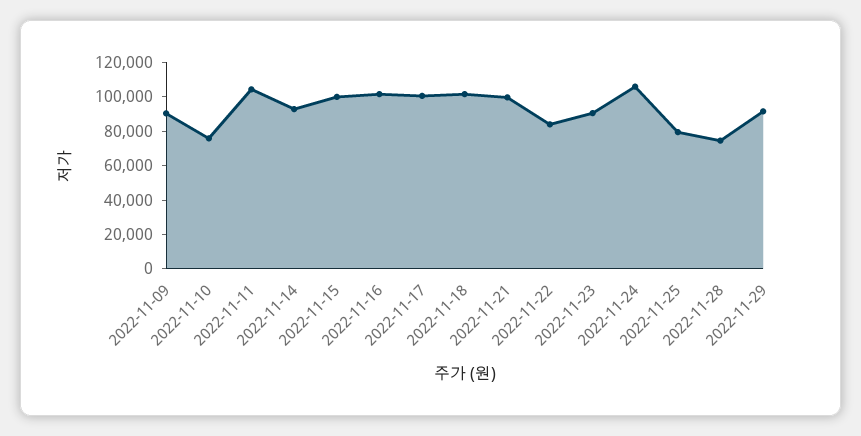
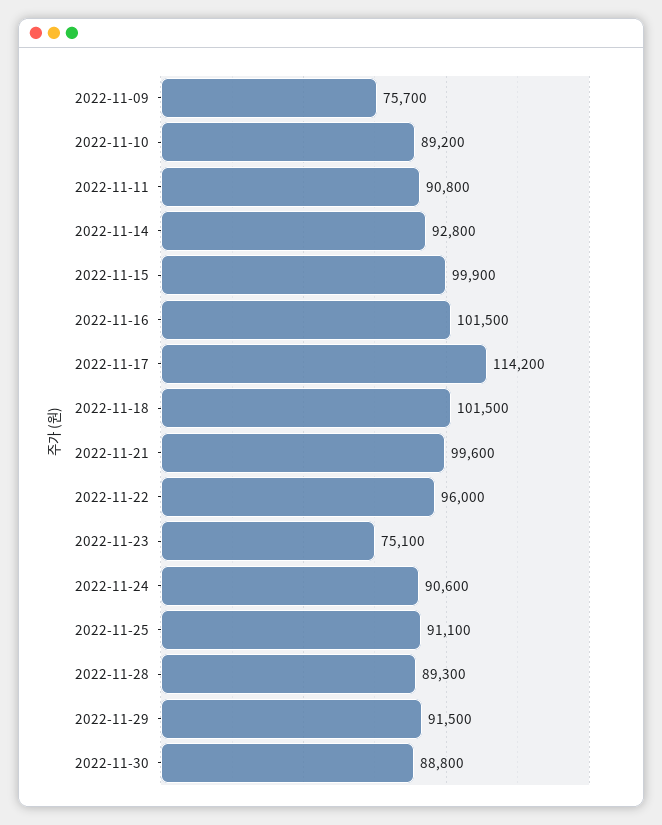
2022-11-09: 90000 -> 75700
2022-11-10: 75000 -> 89200
2022-11-11: 105000 -> 90800
2022-11-17: 100000 -> 114200
2022-11-22: 85000 -> 96000
2022-11-23: 90000 -> 75100
2022-11-24: 105000 -> 90600
2022-11-25: 80000 -> 91100
2022-11-28: 75000 -> 89300
2022-11-30: none -> 88800

